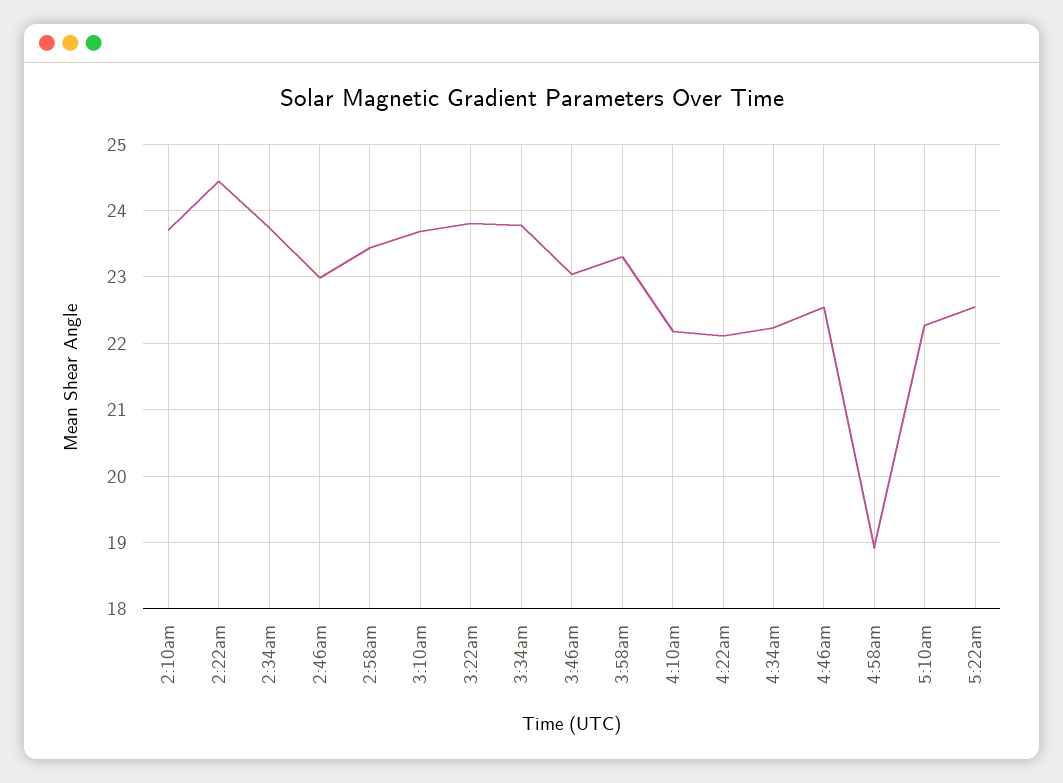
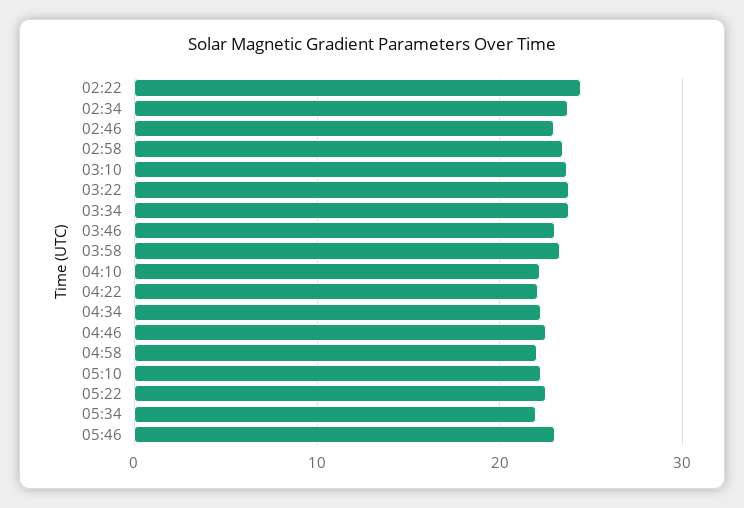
2:10am: 23.7 -> none
4:58am: 18.9 -> 22
05:34: none -> 22
05:46: none -> 23

